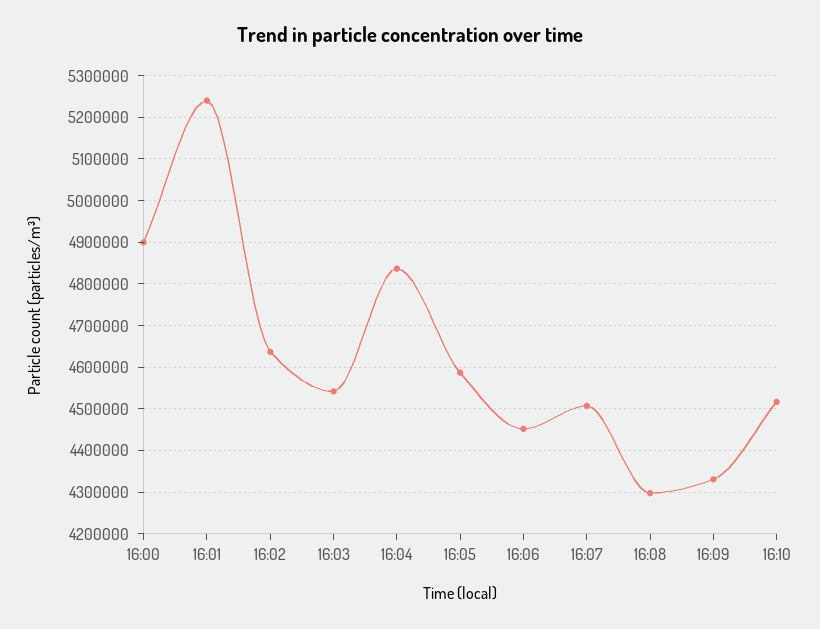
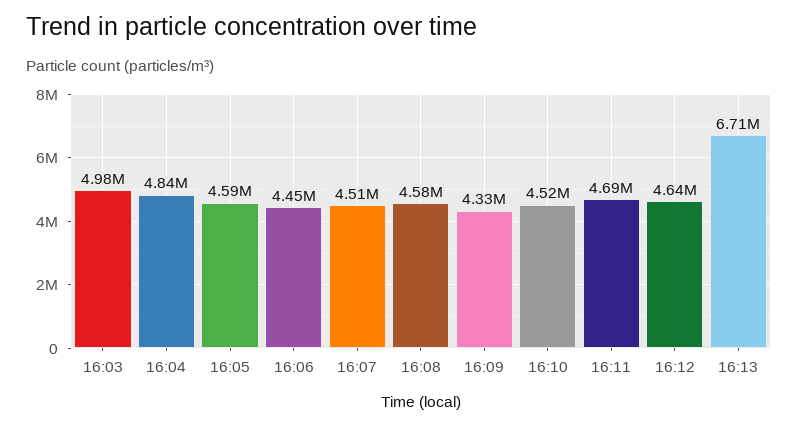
16:00: 4900000 -> none
16:01: 5240000 -> none
16:02: 4640000 -> none
16:03: 4540000 -> 4980000
16:08: 4300000 -> 4580000
16:11: none -> 4690000
16:12: none -> 4640000
16:13: none -> 6710000

